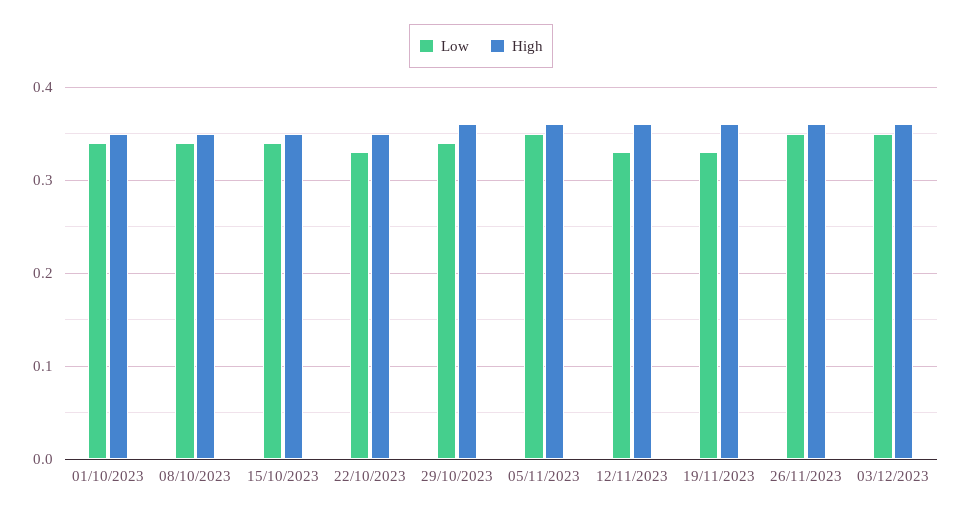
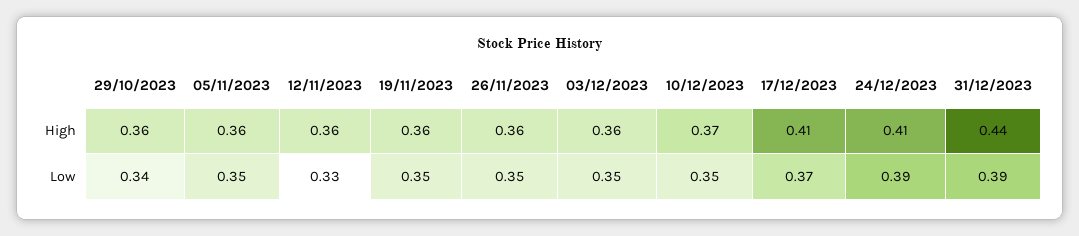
Low, 01/10/2023: 0.34 -> none
High, 01/10/2023: 0.35 -> none
Low, 08/10/2023: 0.34 -> none
High, 08/10/2023: 0.35 -> none
Low, 15/10/2023: 0.34 -> none
High, 15/10/2023: 0.35 -> none
Low, 22/10/2023: 0.33 -> none
High, 22/10/2023: 0.35 -> none
Low, 19/11/2023: 0.33 -> 0.35
High, 10/12/2023: none -> 0.37
High, 17/12/2023: none -> 0.41
High, 24/12/2023: none -> 0.41
High, 31/12/2023: none -> 0.44
Low, 10/12/2023: none -> 0.35
Low, 17/12/2023: none -> 0.37
Low, 24/12/2023: none -> 0.39
Low, 31/12/2023: none -> 0.39

